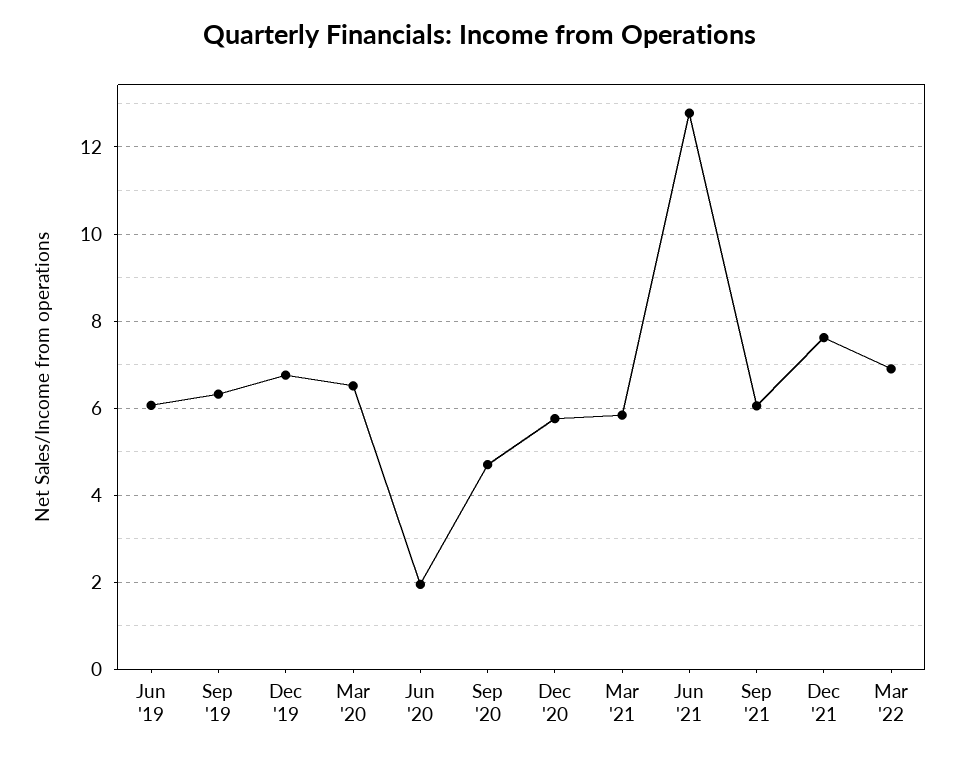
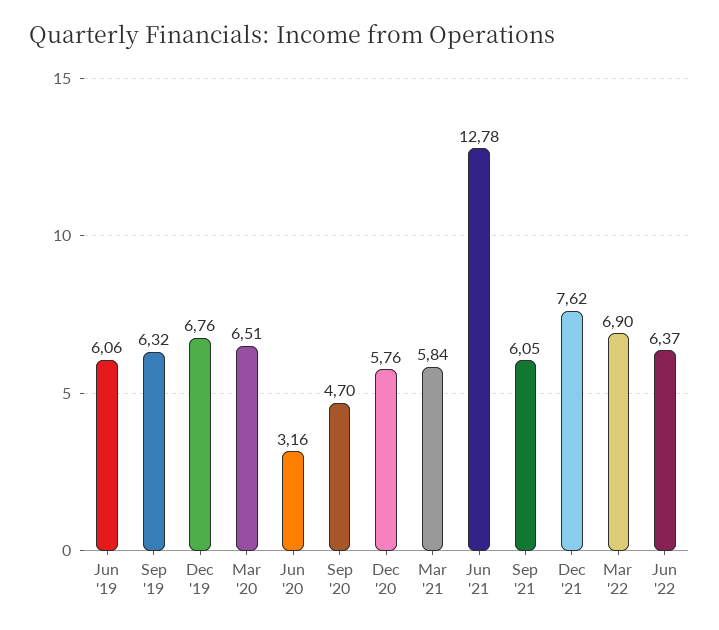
Jun '20: 2 -> 3.16
Jun '22: none -> 6.37

